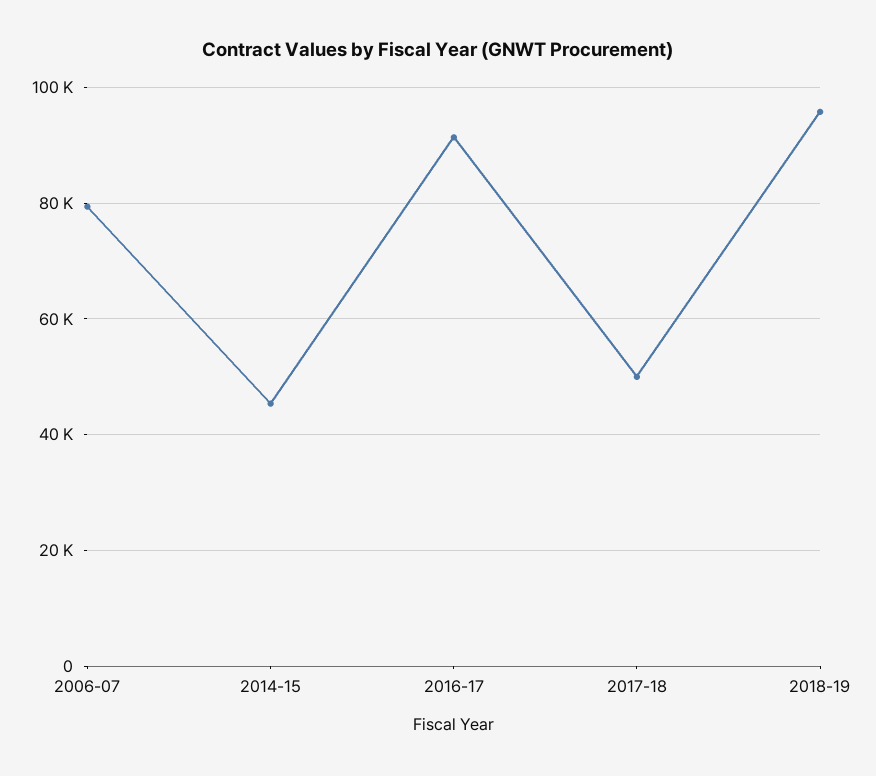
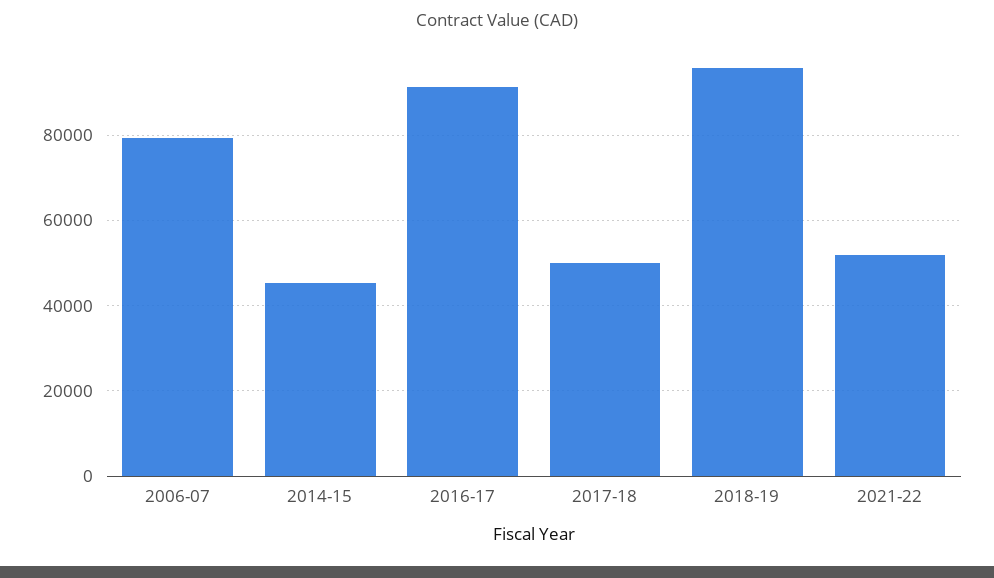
2021-22: none -> 52000

